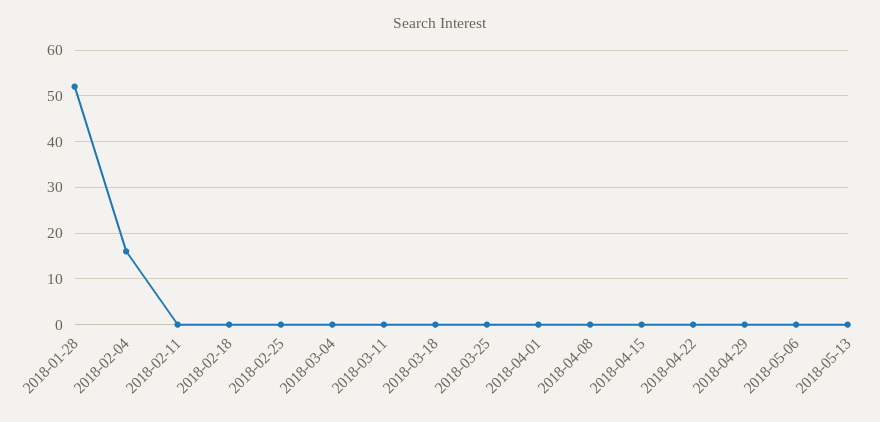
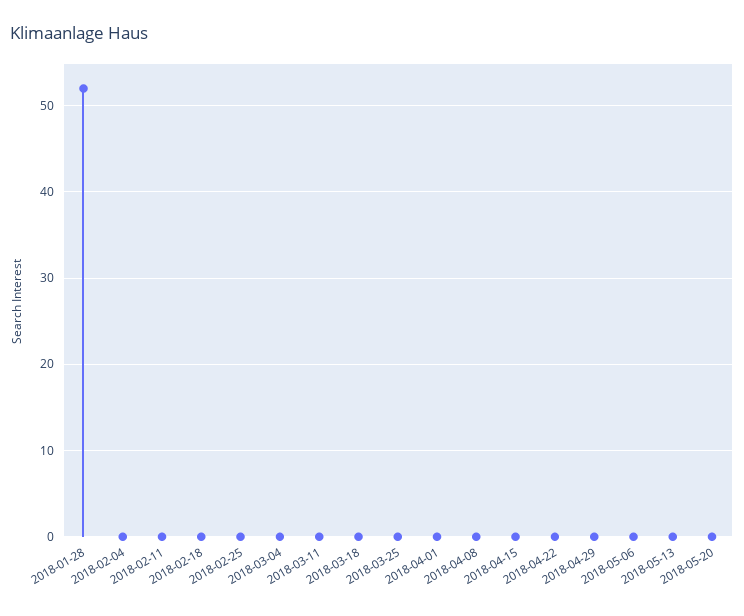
2018-02-04: 15 -> 0
2018-05-20: none -> 0

